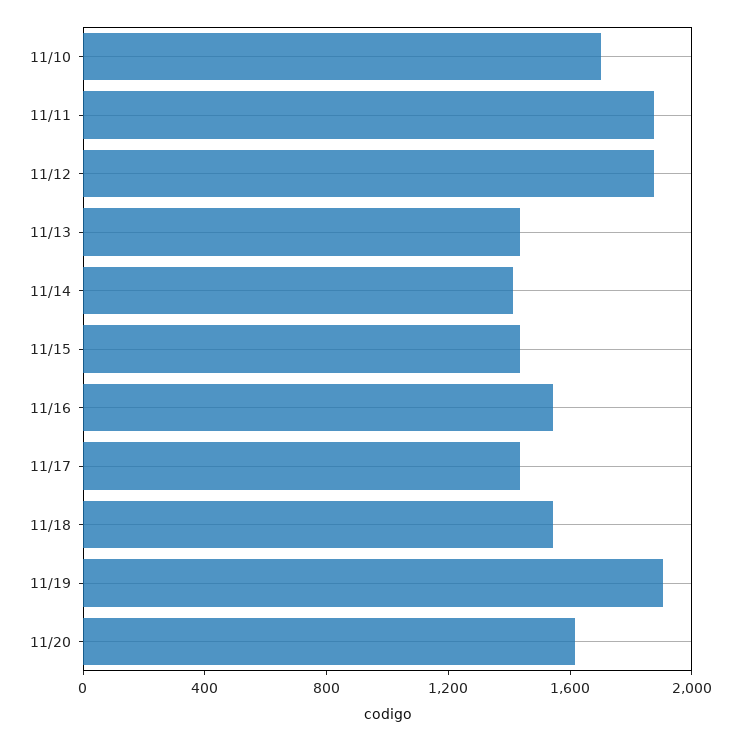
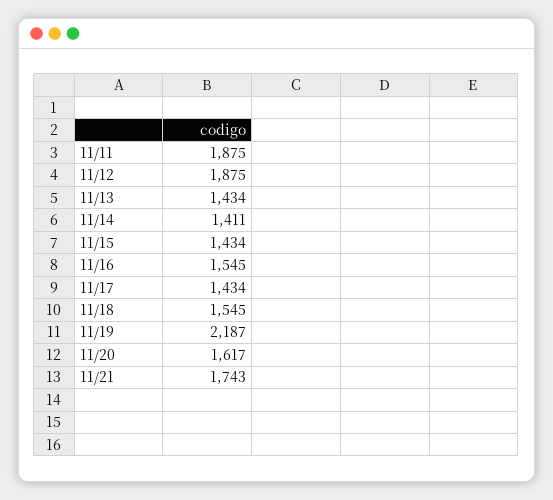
11/10: 1700 -> none
11/19: 1900 -> 2187
11/21: none -> 1743

